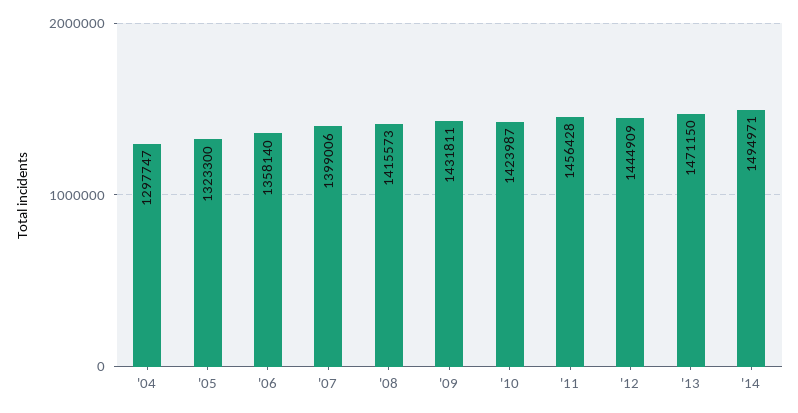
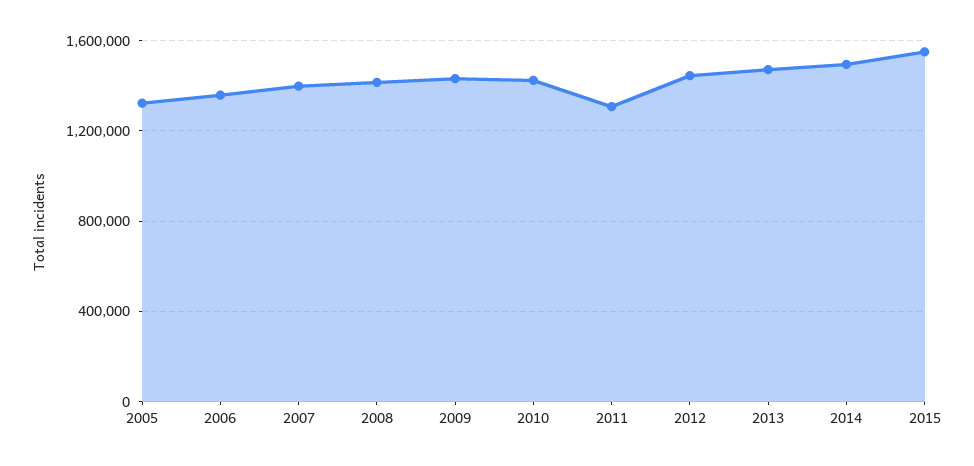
'04: 1297747 -> none
'11: 1456428 -> 1300000
2015: none -> 1550000

